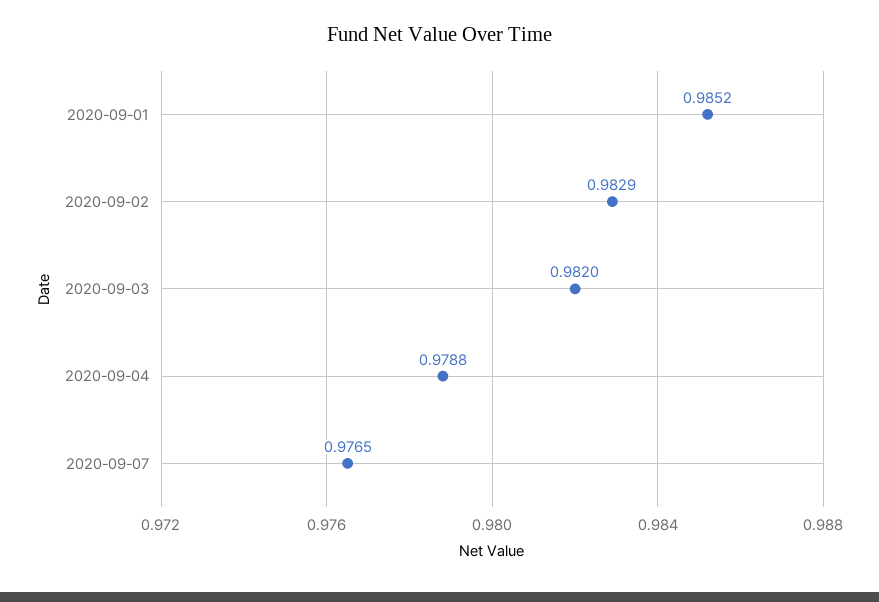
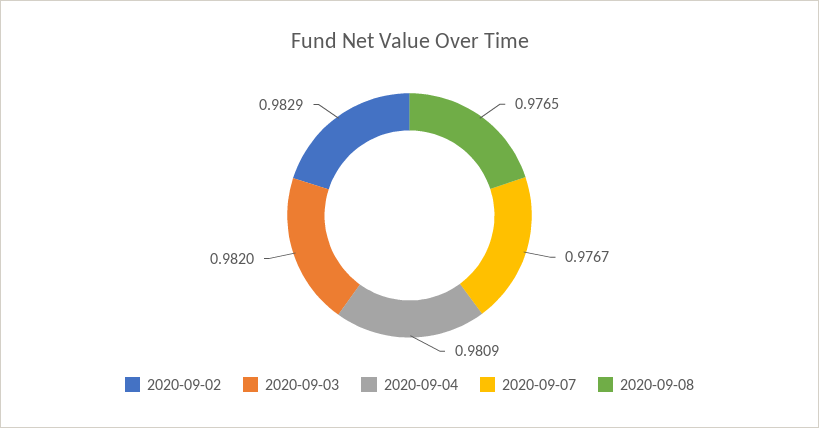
2020-09-01: 0.9852 -> none
2020-09-04: 0.9788 -> 0.9809
2020-09-07: 0.9765 -> 0.9767
2020-09-08: none -> 0.9765

